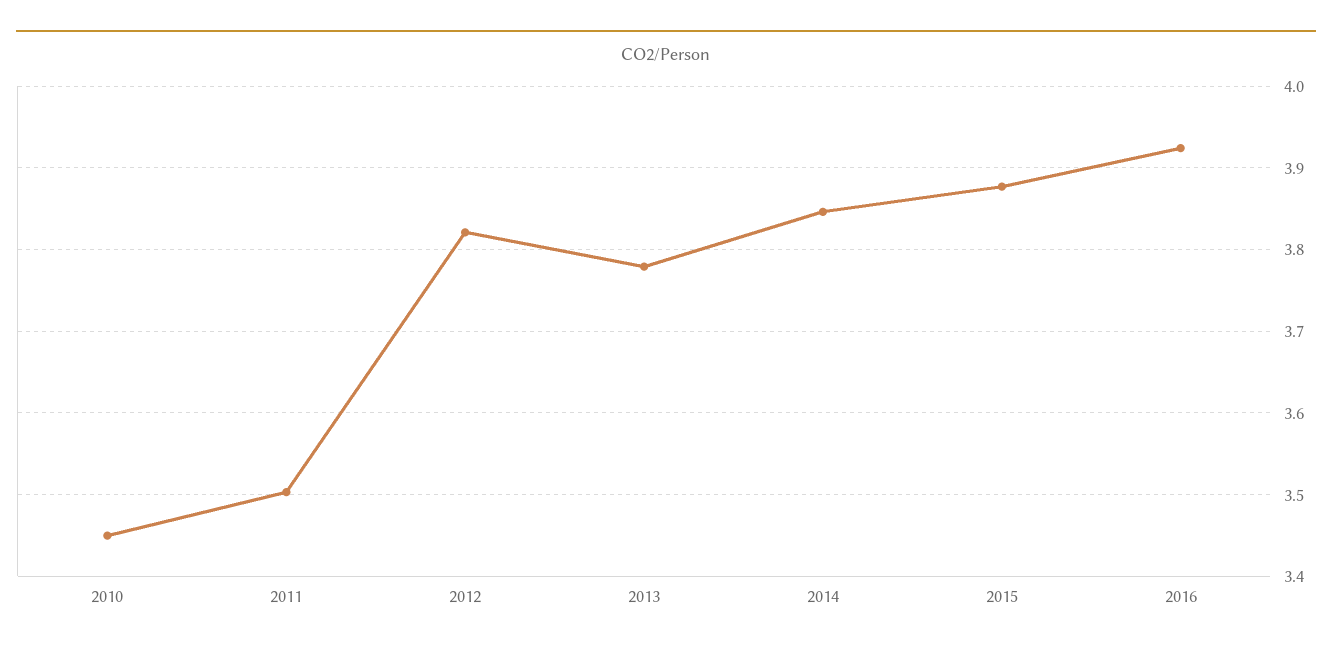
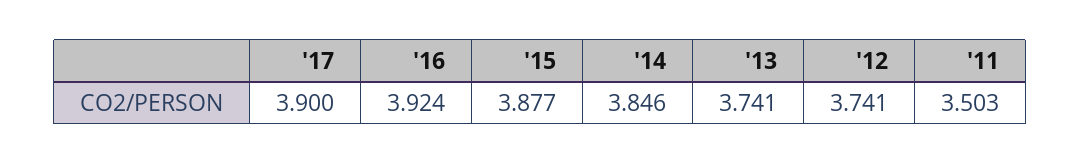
2010: 3.45 -> none
2012: 3.82 -> 3.741
2013: 3.78 -> 3.741
'17: none -> 3.9

